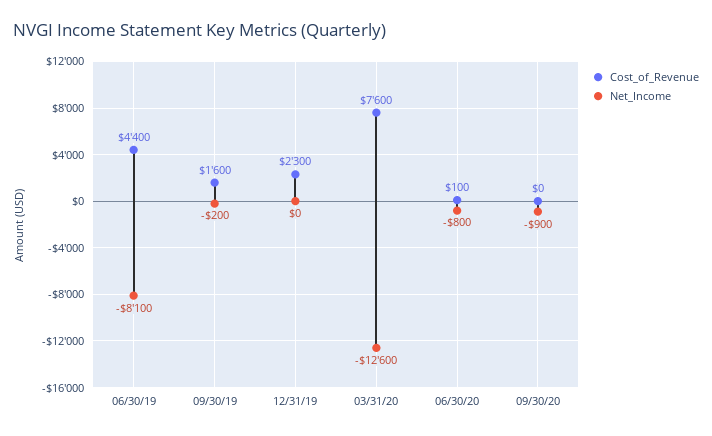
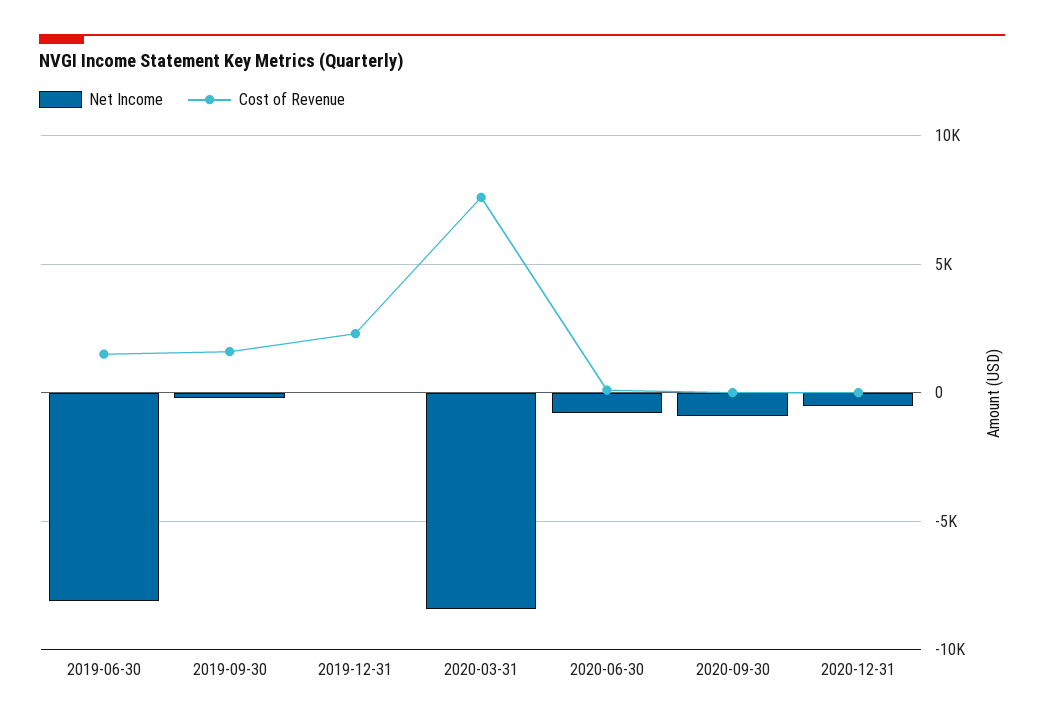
Cost_of_Revenue, 06/30/19: 4400 -> 1500
Net_Income, 03/31/20: -12600 -> -8500
Net_Income, 2020-12-31: none -> -500
Cost_of_Revenue, 2020-12-31: none -> 0

